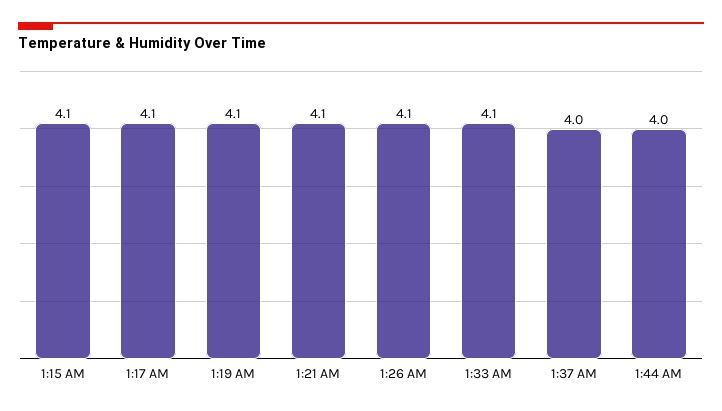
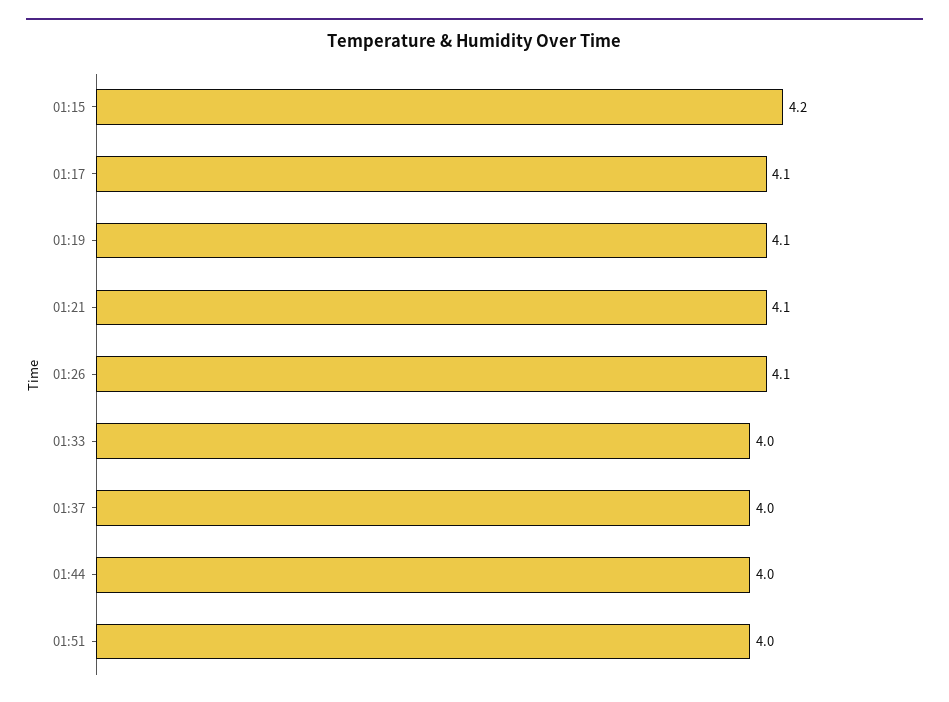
1:15 AM: 4.1 -> 4.2
1:33 AM: 4.1 -> 4
01:51: none -> 4

